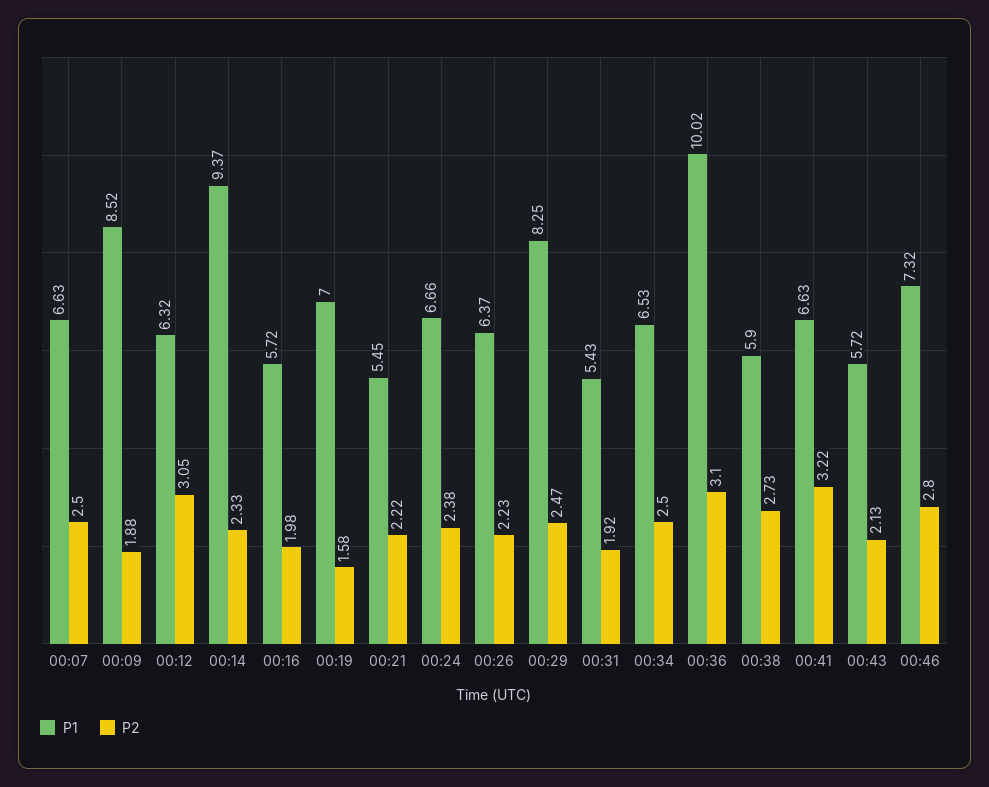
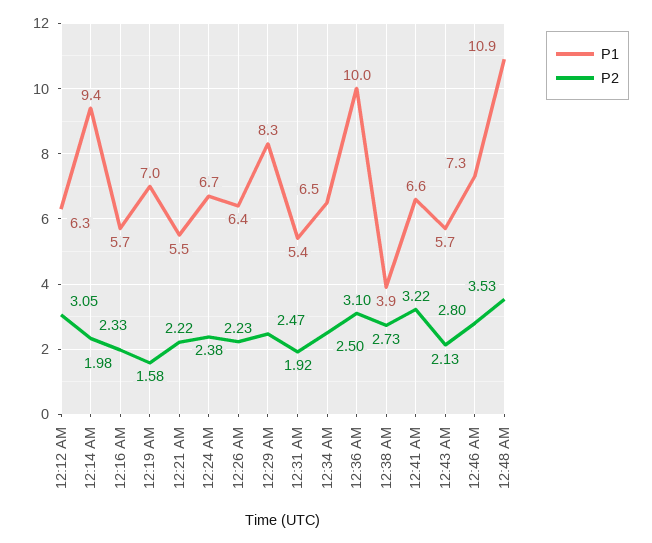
P1, 00:07: 6.63 -> none
P2, 00:07: 2.5 -> none
P1, 00:09: 8.52 -> none
P2, 00:09: 1.88 -> none
P1, 00:38: 5.9 -> 3.9
P1, 12:48 AM: none -> 10.9
P2, 12:48 AM: none -> 3.53

